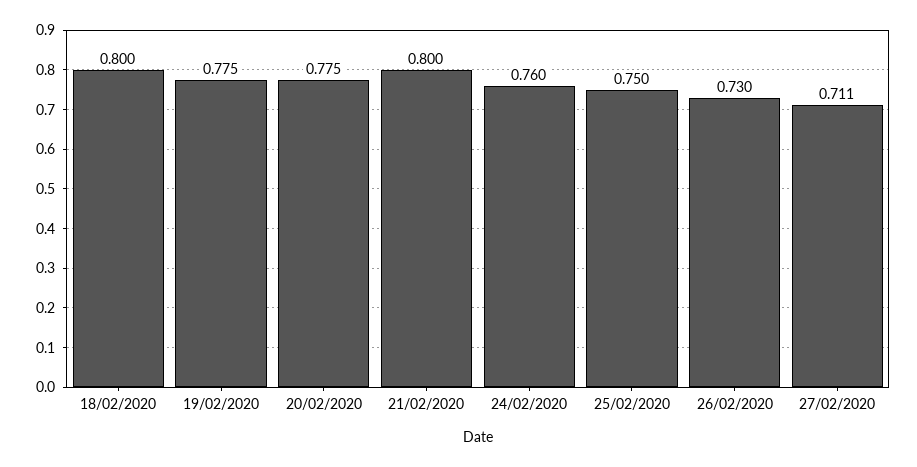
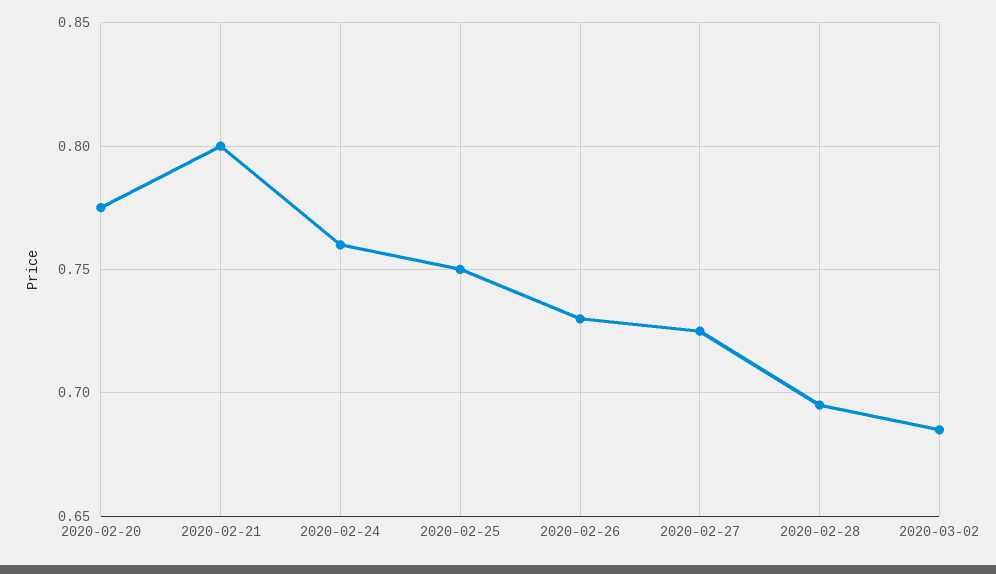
18/02/2020: 0.8 -> none
19/02/2020: 0.775 -> none
27/02/2020: 0.711 -> 0.725
2020-02-28: none -> 0.695
2020-03-02: none -> 0.685

